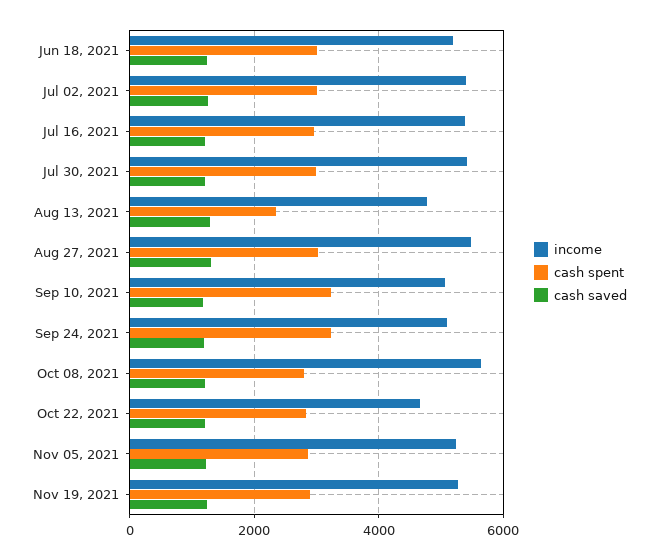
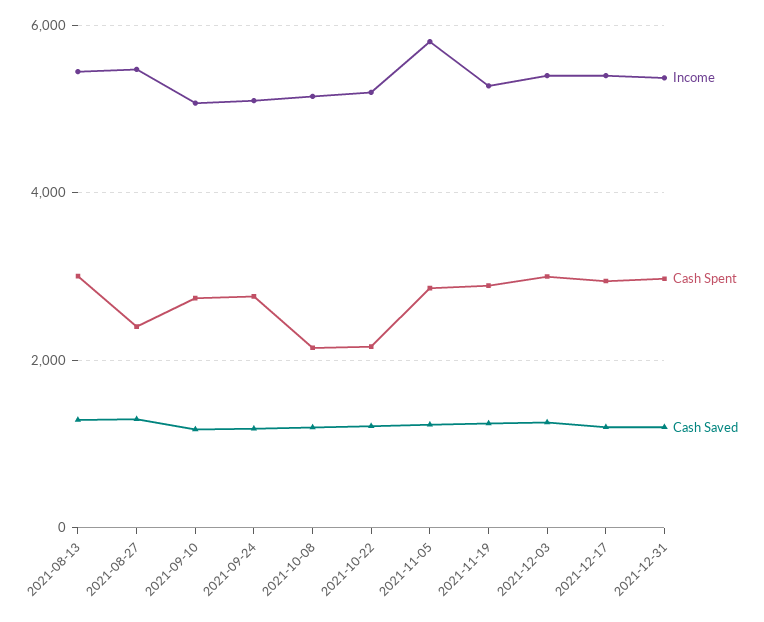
income, Jun 18, 2021: 5200 -> none
cash spent, Jun 18, 2021: 3000 -> none
cash saved, Jun 18, 2021: 1200 -> none
income, Jul 02, 2021: 5400 -> none
cash spent, Jul 02, 2021: 3000 -> none
cash saved, Jul 02, 2021: 1200 -> none
income, Jul 16, 2021: 5400 -> none
cash spent, Jul 16, 2021: 3000 -> none
cash saved, Jul 16, 2021: 1200 -> none
income, Jul 30, 2021: 5400 -> none
cash spent, Jul 30, 2021: 3000 -> none
cash saved, Jul 30, 2021: 1200 -> none
income, Aug 13, 2021: 4800 -> 5400
cash spent, Aug 13, 2021: 2400 -> 3000
cash spent, Aug 27, 2021: 3000 -> 2400
cash spent, Sep 10, 2021: 3200 -> 2800
cash spent, Sep 24, 2021: 3200 -> 2800
income, Oct 08, 2021: 5600 -> 5200
cash spent, Oct 08, 2021: 2800 -> 2200
income, Oct 22, 2021: 4600 -> 5200
cash spent, Oct 22, 2021: 2800 -> 2200
income, Nov 05, 2021: 5200 -> 5800
income, 2021-12-03: none -> 5400
cash spent, 2021-12-03: none -> 3000
cash saved, 2021-12-03: none -> 1200
income, 2021-12-17: none -> 5400
cash spent, 2021-12-17: none -> 3000
cash saved, 2021-12-17: none -> 1200
income, 2021-12-31: none -> 5400
cash spent, 2021-12-31: none -> 3000
cash saved, 2021-12-31: none -> 1200

